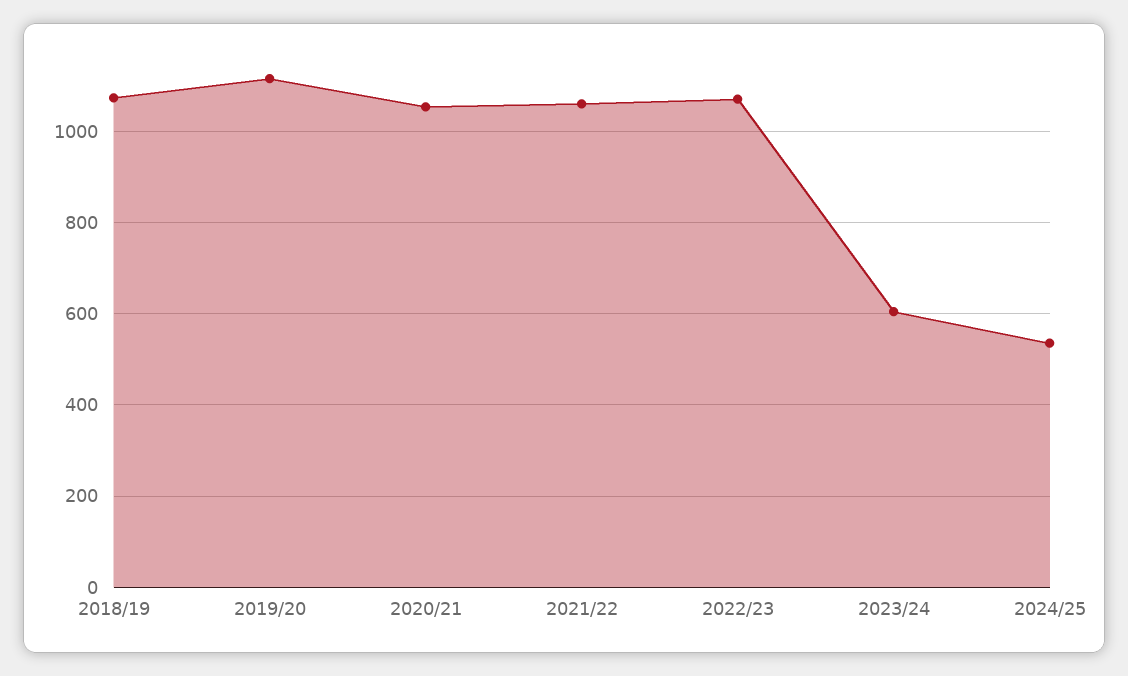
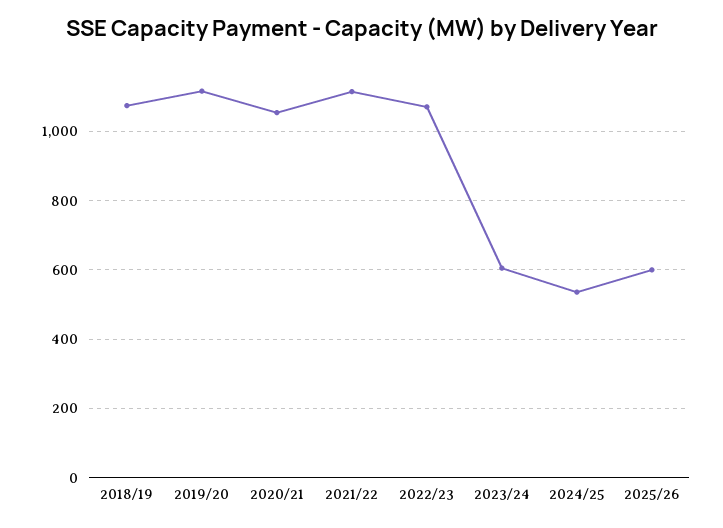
2021/22: 1060 -> 1120
2025/26: none -> 600

